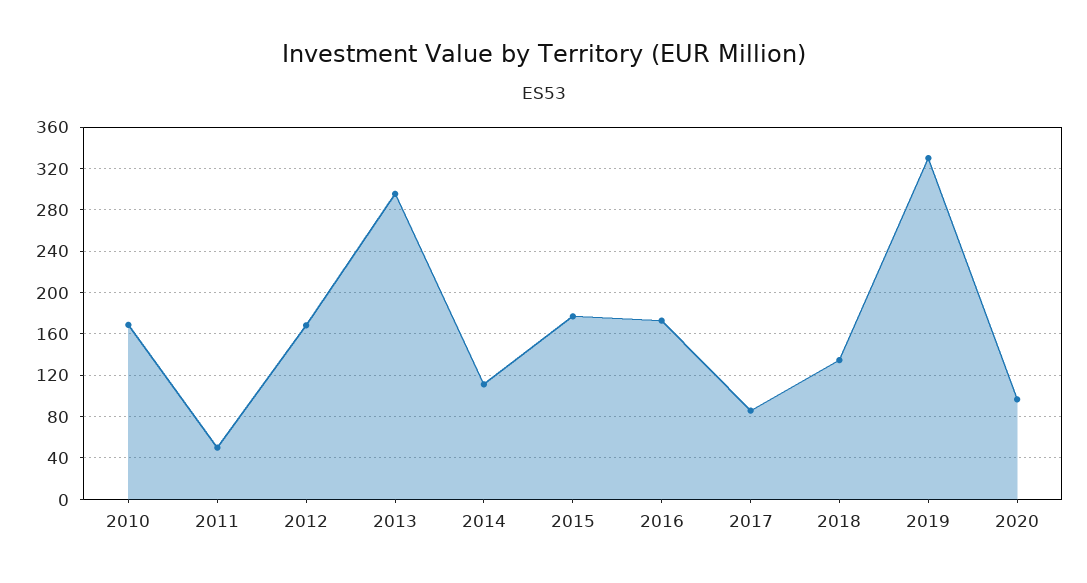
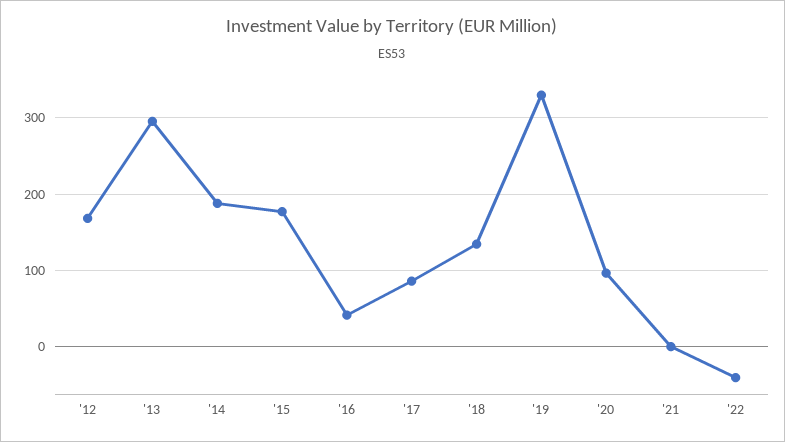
2010: 170 -> none
2011: 50 -> none
2014: 110 -> 190
2016: 170 -> 40
'21: none -> 0
'22: none -> -40

